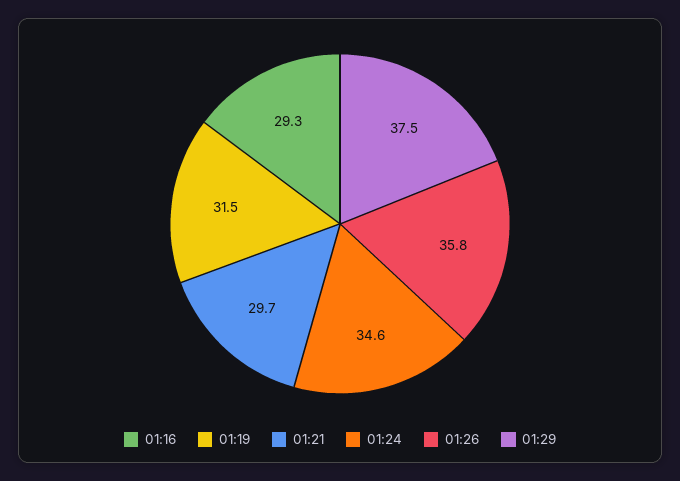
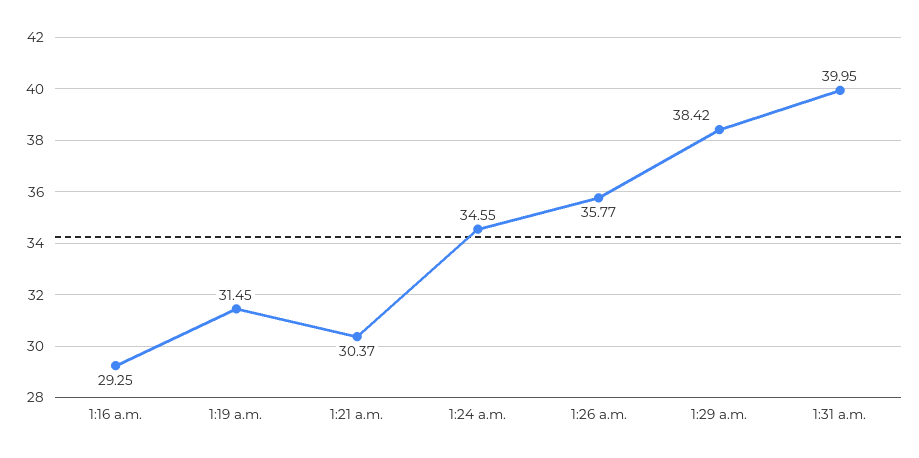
01:21: 29.7 -> 30.37
01:29: 37.5 -> 38.42
1:31 a.m.: none -> 39.95

